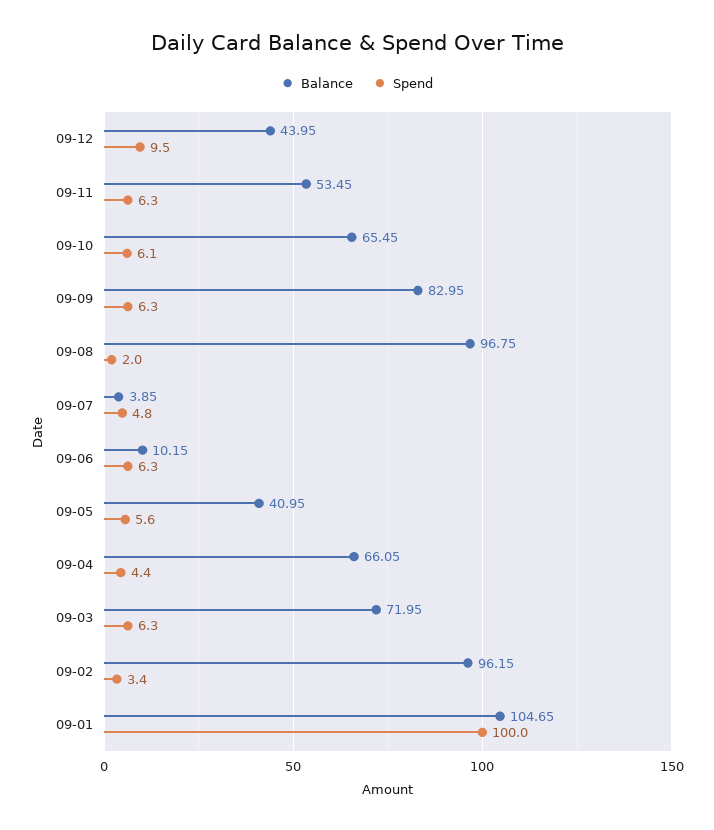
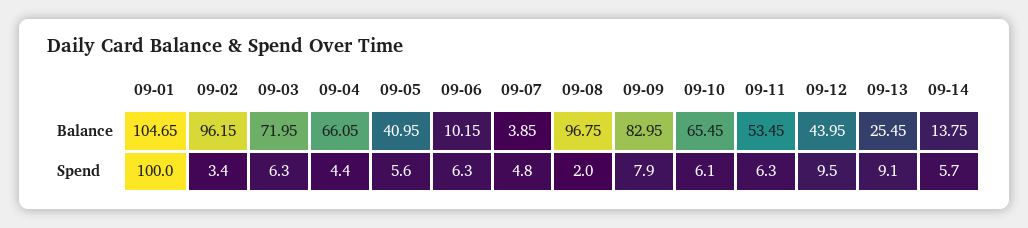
Spend, 09-09: 6.3 -> 7.9
Balance, 09-13: none -> 25.45
Balance, 09-14: none -> 13.75
Spend, 09-13: none -> 9.1
Spend, 09-14: none -> 5.7

